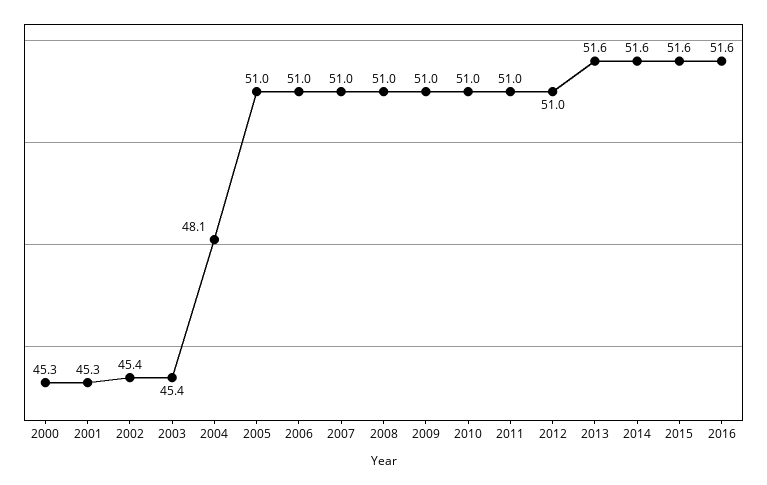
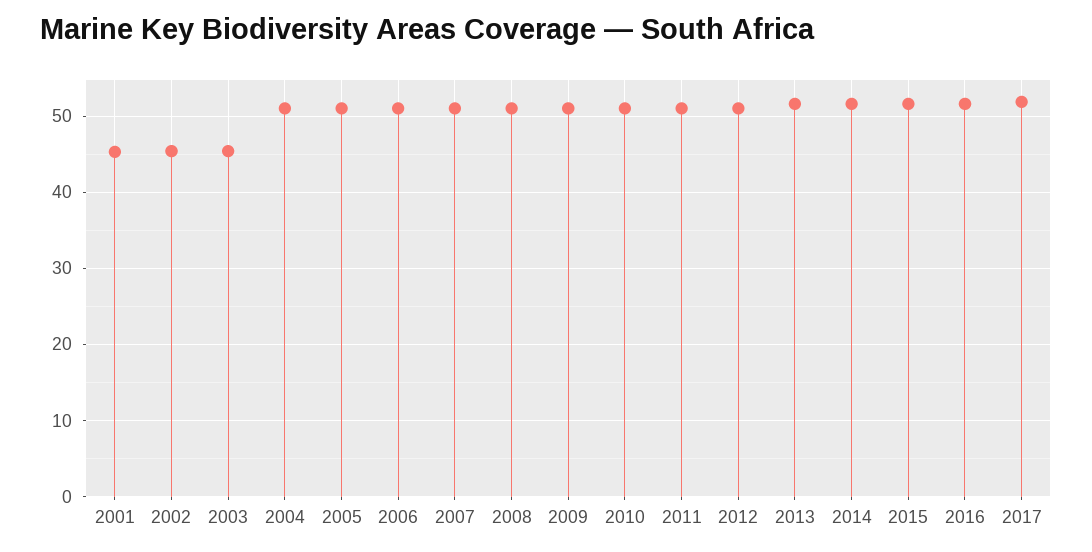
2000: 45.3 -> none
2004: 48.1 -> 51
2017: none -> 52

